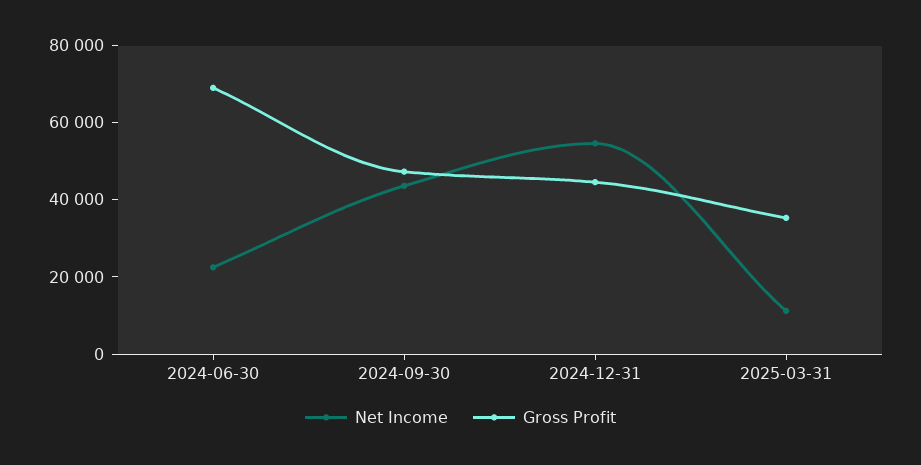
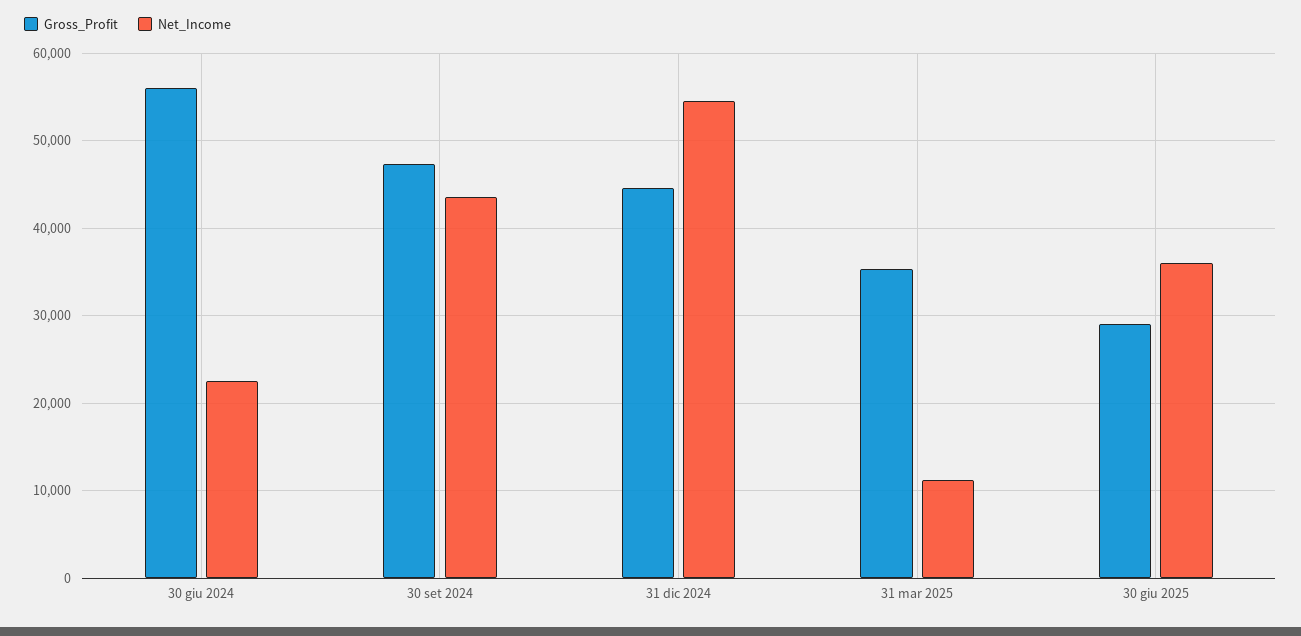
Gross Profit, 2024-06-30: 70000 -> 56000
Gross Profit, 30 giu 2025: none -> 29000
Net Income, 30 giu 2025: none -> 36000

